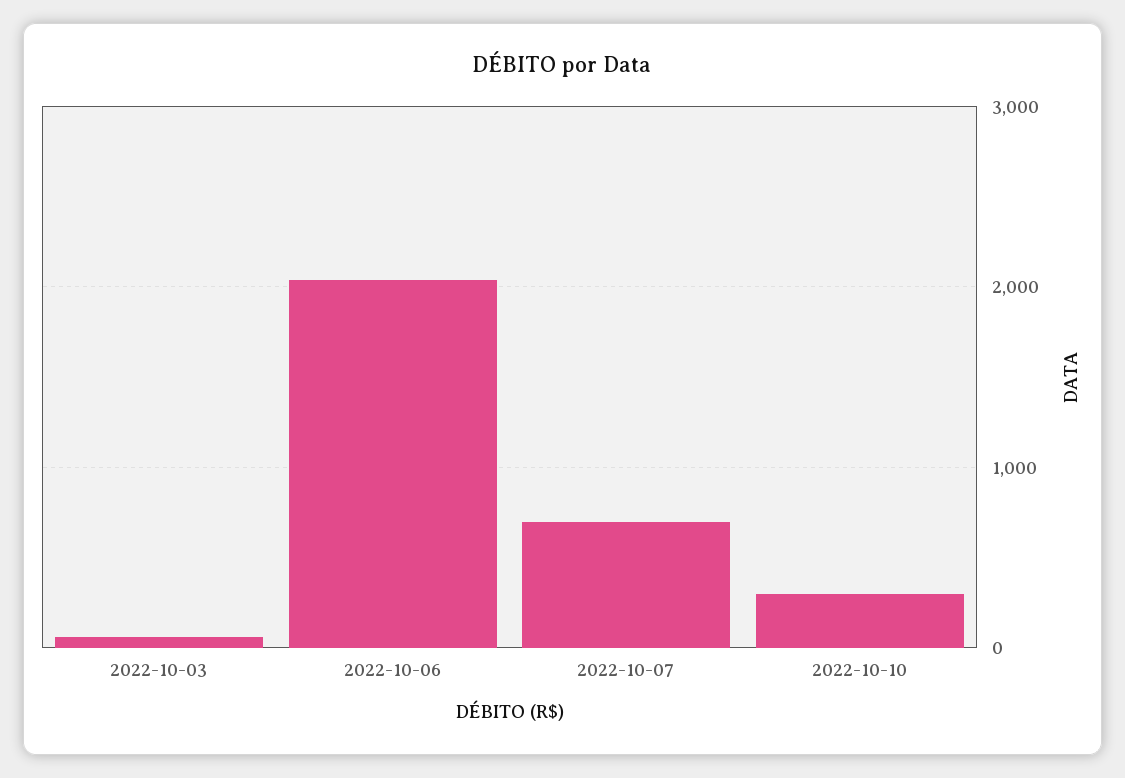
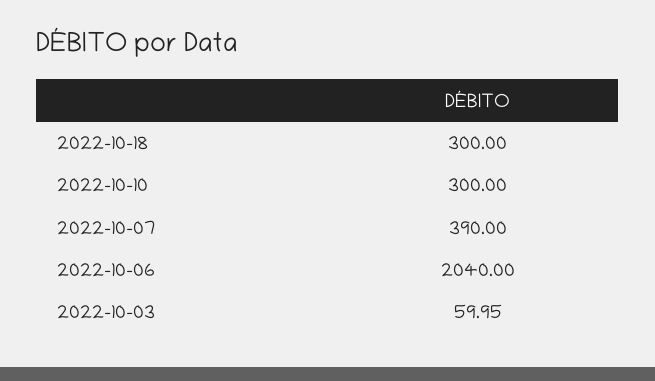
2022-10-07: 700 -> 390
2022-10-18: none -> 300

